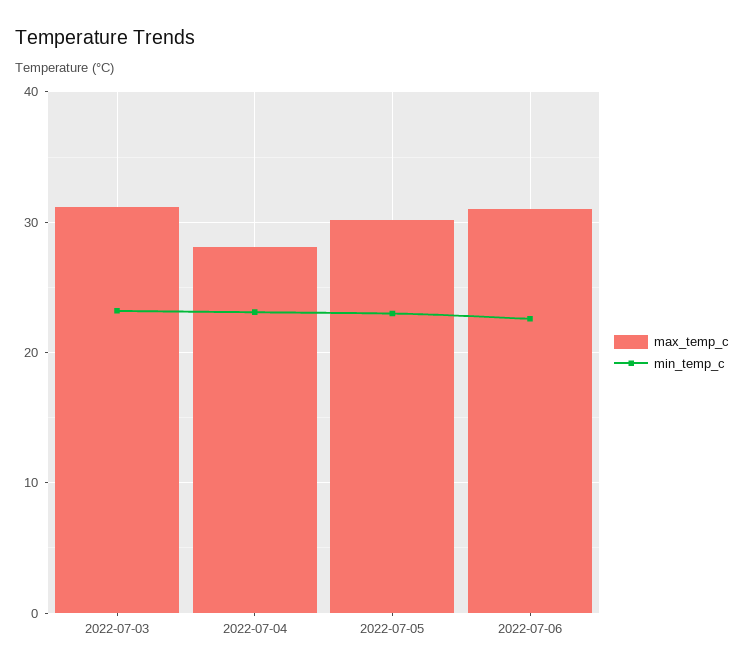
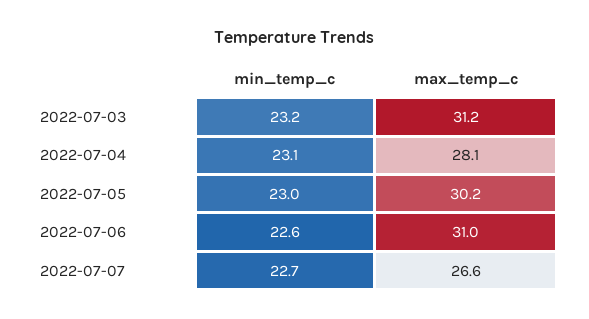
min_temp_c, 2022-07-07: none -> 22.7
max_temp_c, 2022-07-07: none -> 26.6

